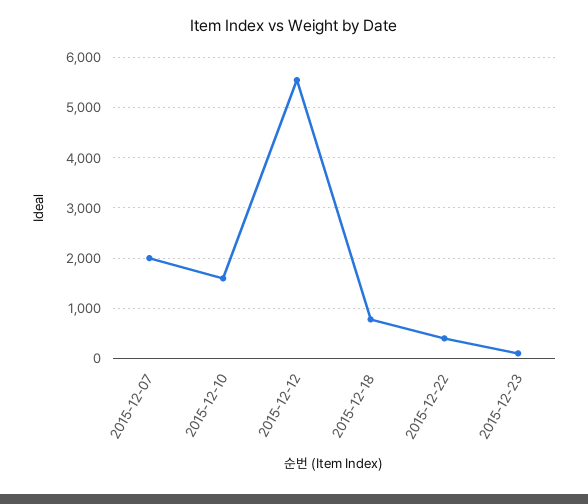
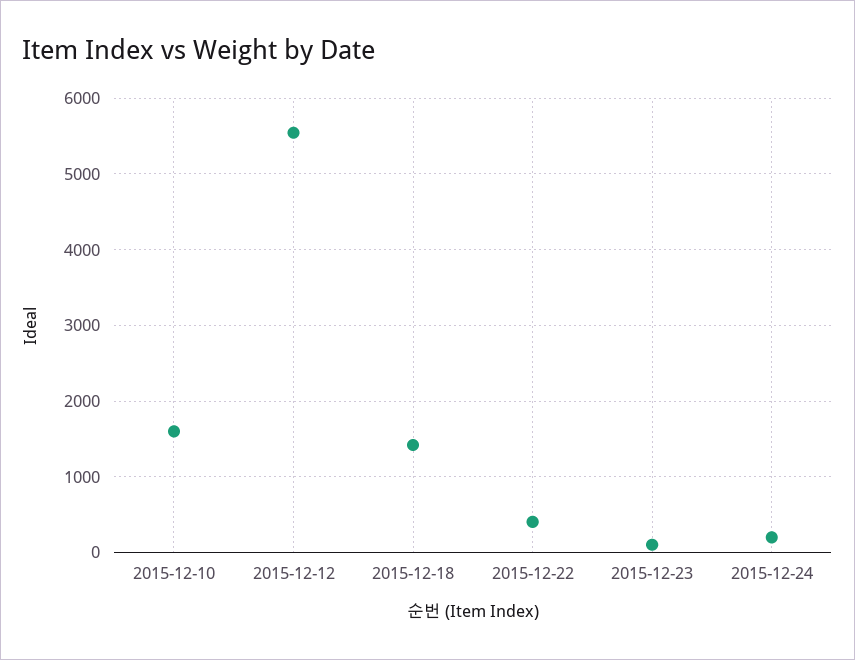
2015-12-07: 2000 -> none
2015-12-18: 800 -> 1400
2015-12-24: none -> 200

